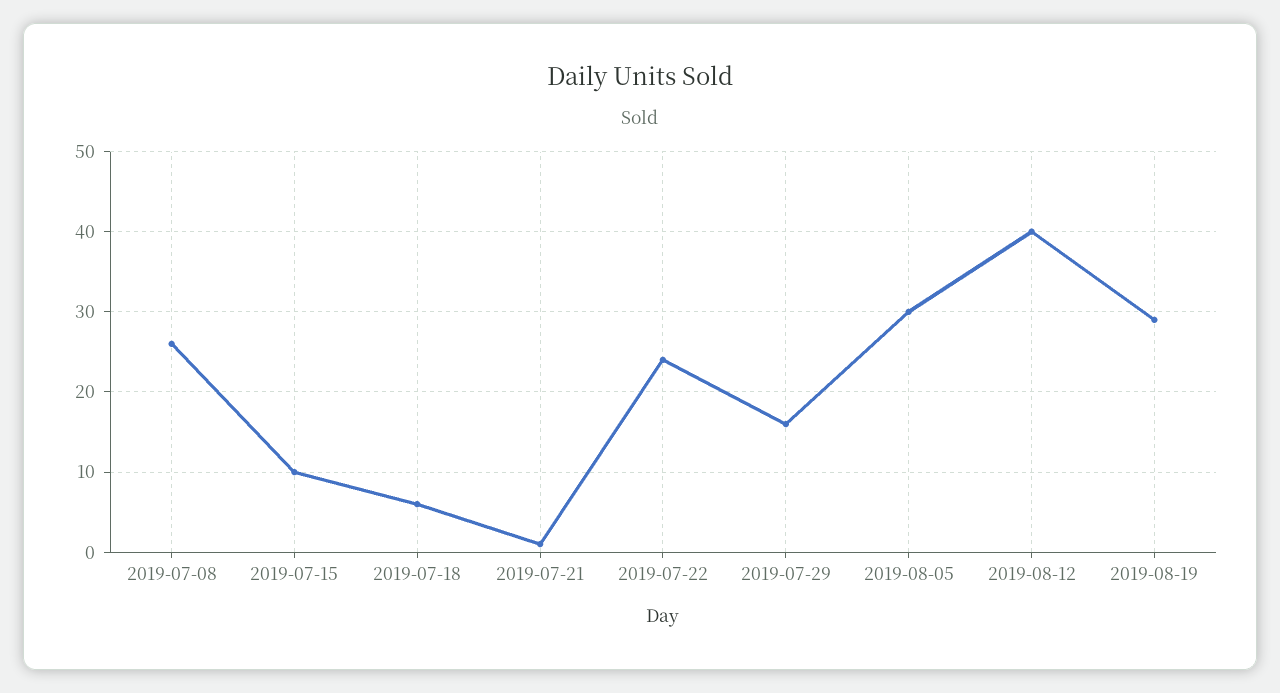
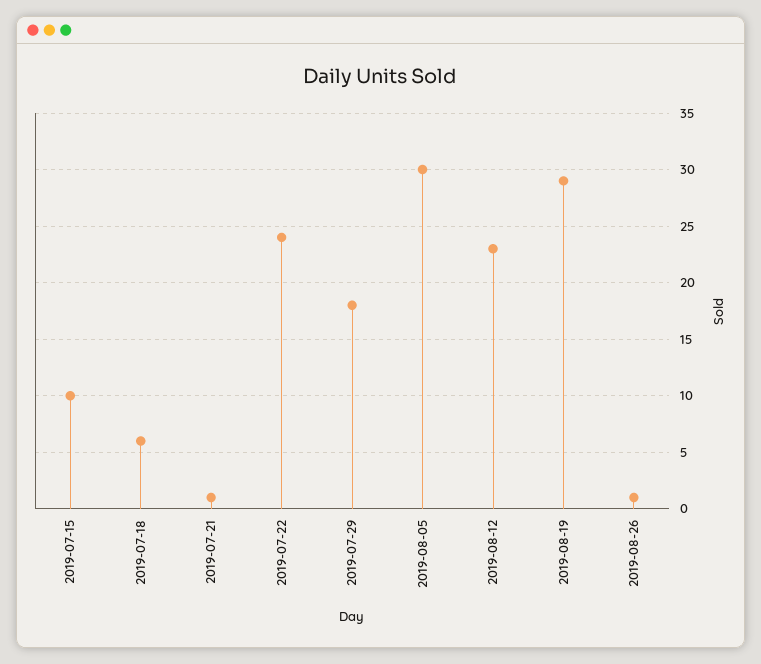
2019-07-08: 26 -> none
2019-07-29: 16 -> 18
2019-08-12: 40 -> 23
2019-08-26: none -> 1

